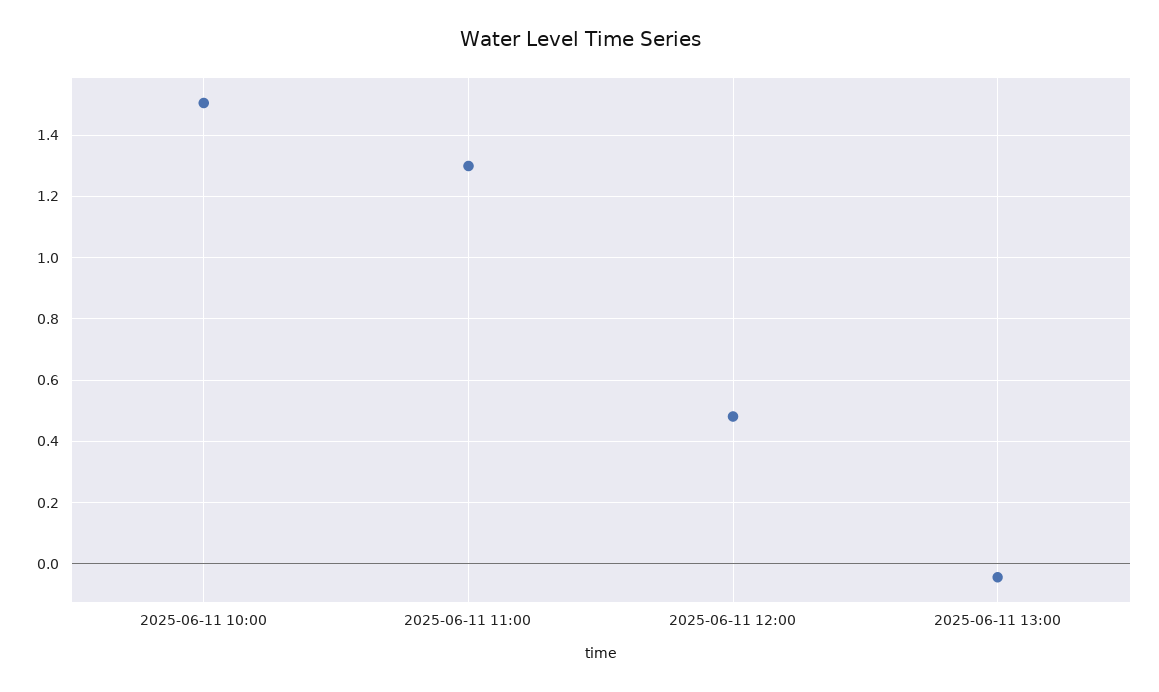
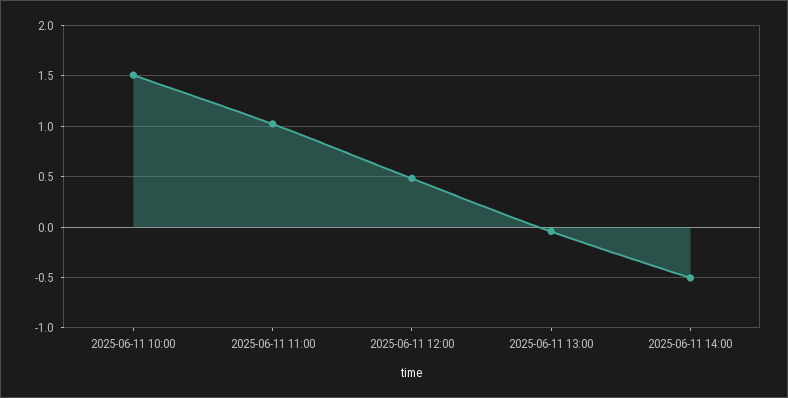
2025-06-11 11:00: 1.3 -> 1
2025-06-11 14:00: none -> -0.5

